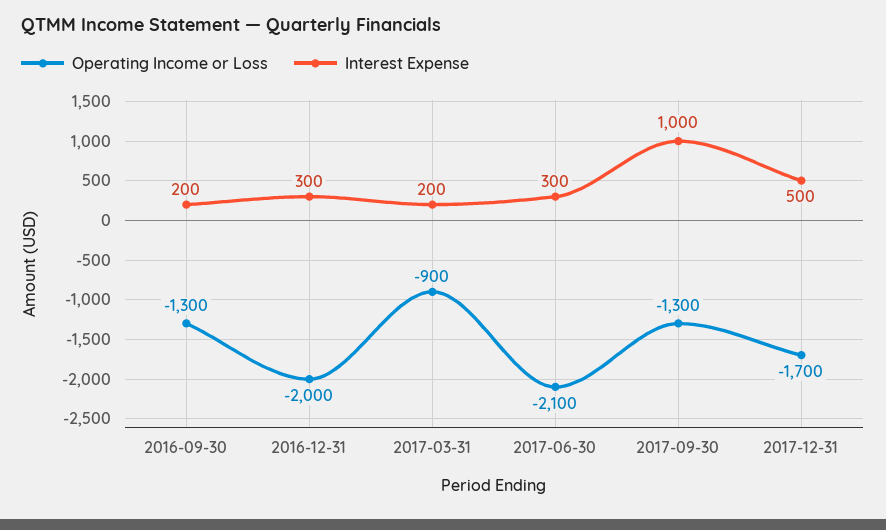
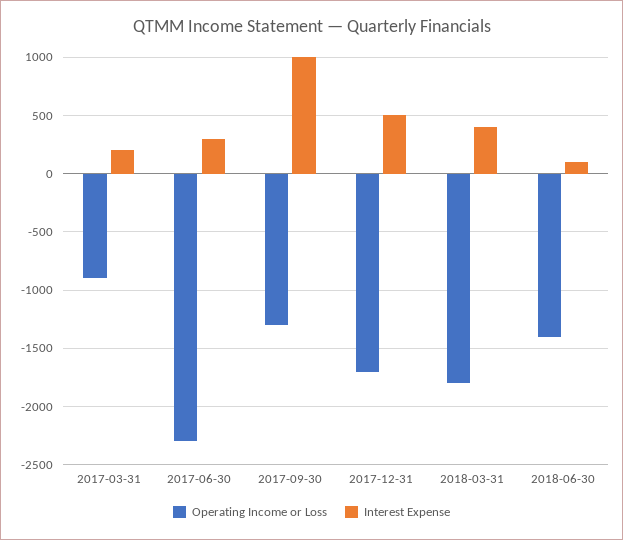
Operating Income or Loss, 2016-09-30: -1300 -> none
Interest Expense, 2016-09-30: 200 -> none
Operating Income or Loss, 2016-12-31: -2000 -> none
Interest Expense, 2016-12-31: 300 -> none
Operating Income or Loss, 2017-06-30: -2100 -> -2300
Operating Income or Loss, 2018-03-31: none -> -1800
Interest Expense, 2018-03-31: none -> 400
Operating Income or Loss, 2018-06-30: none -> -1400
Interest Expense, 2018-06-30: none -> 100

